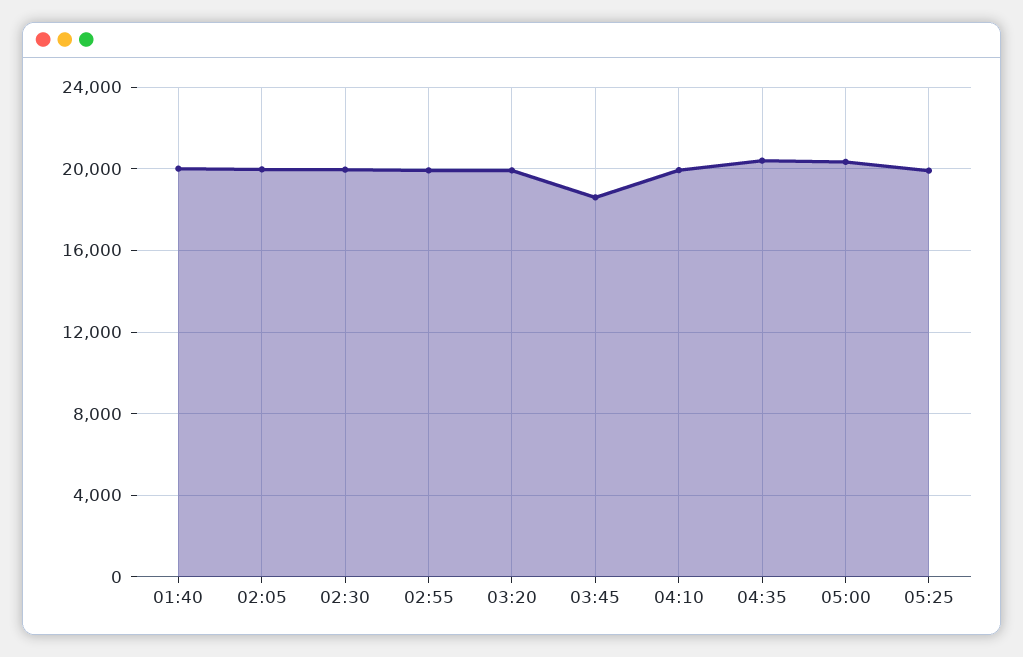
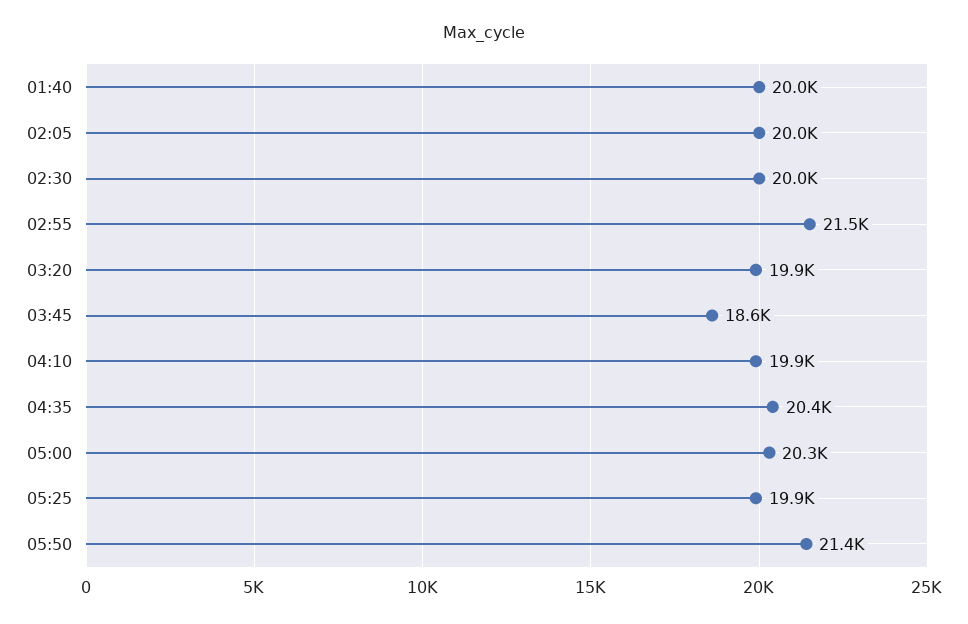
02:55: 20000 -> 21500
05:50: none -> 21400

